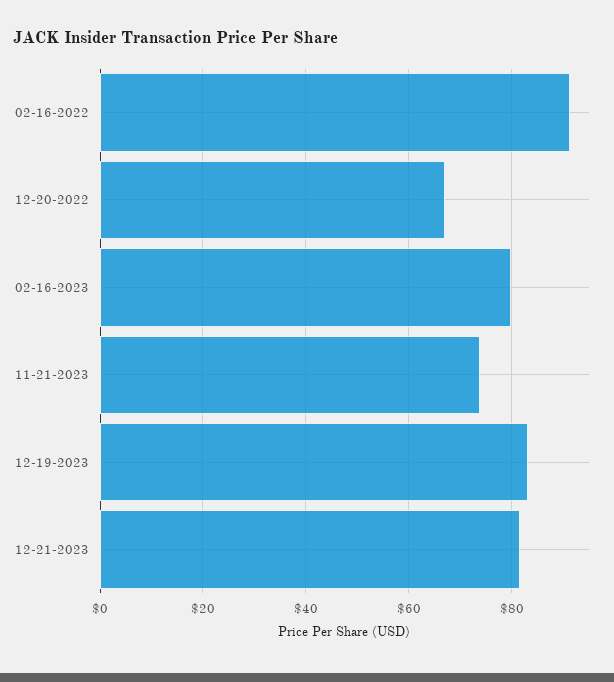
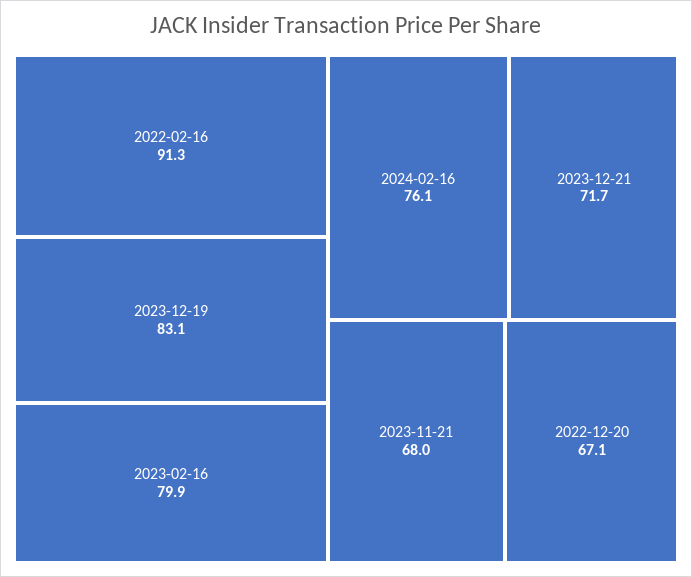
11-21-2023: 74 -> 68
12-21-2023: 82 -> 71.7
2024-02-16: none -> 76.1

